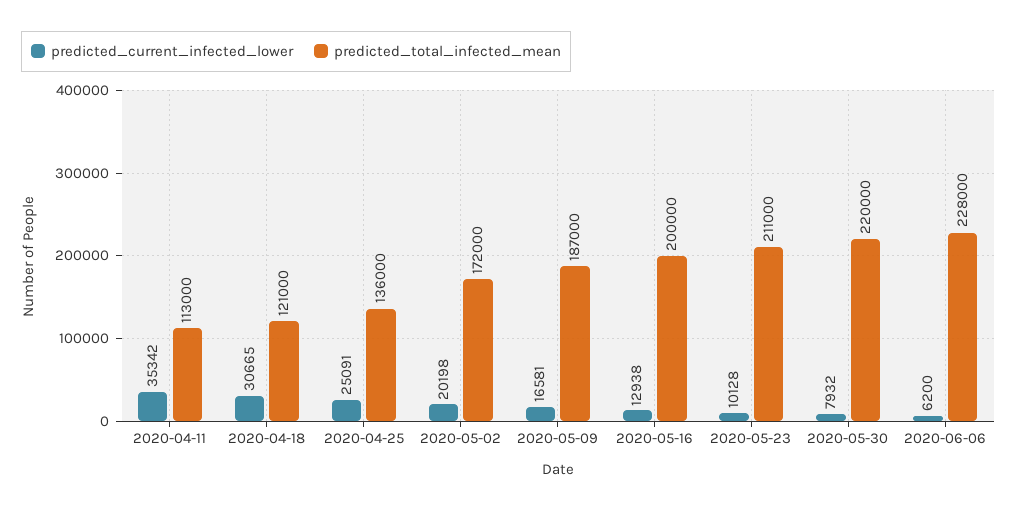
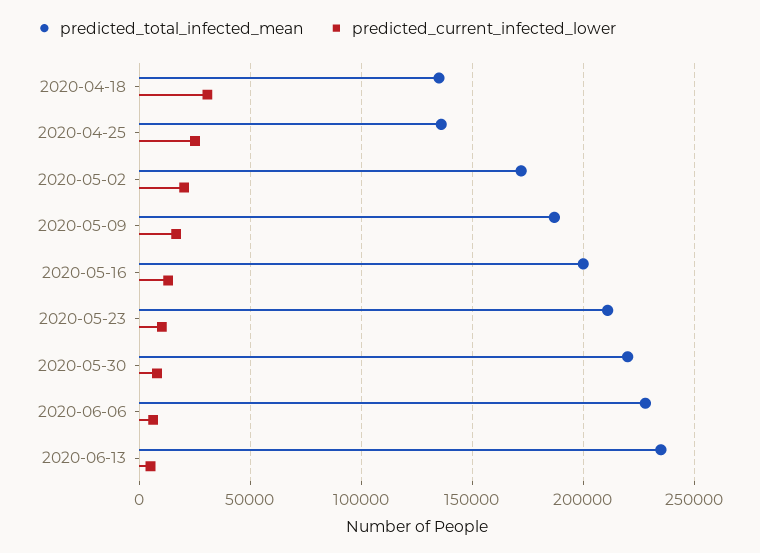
predicted_current_infected_lower, 2020-04-11: 35342 -> none
predicted_total_infected_mean, 2020-04-11: 113000 -> none
predicted_total_infected_mean, 2020-04-18: 121000 -> 135000
predicted_total_infected_mean, 2020-06-13: none -> 235000
predicted_current_infected_lower, 2020-06-13: none -> 5000

